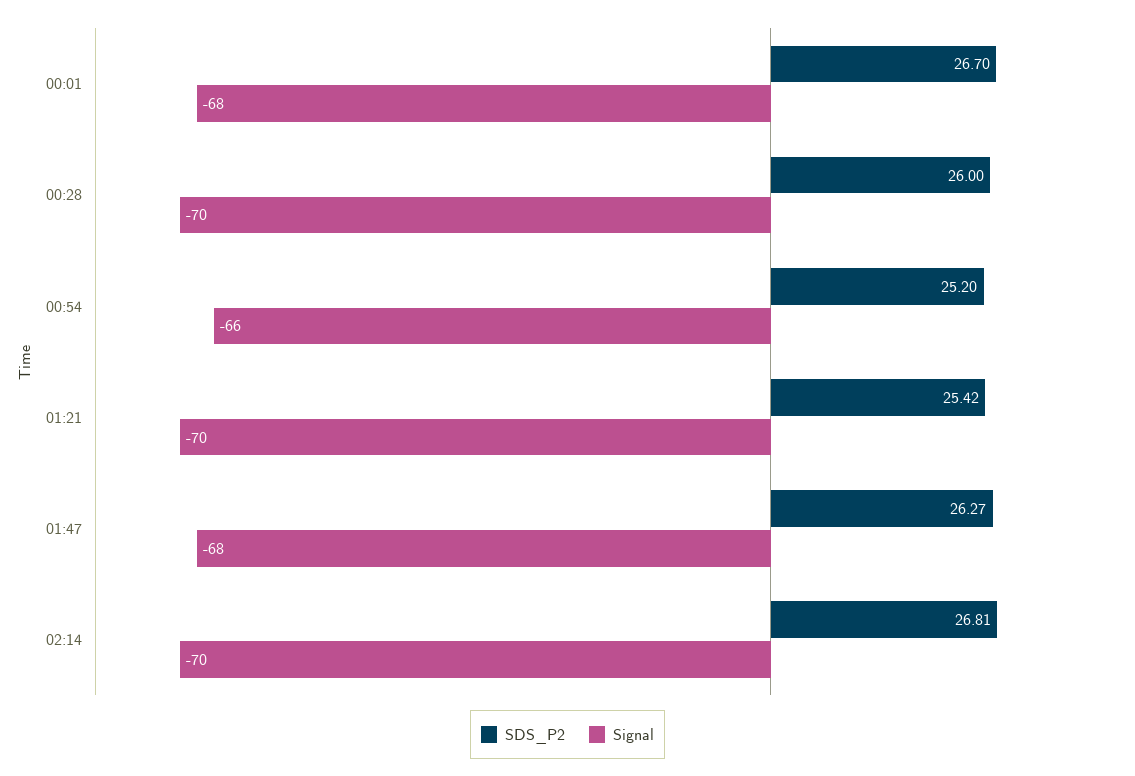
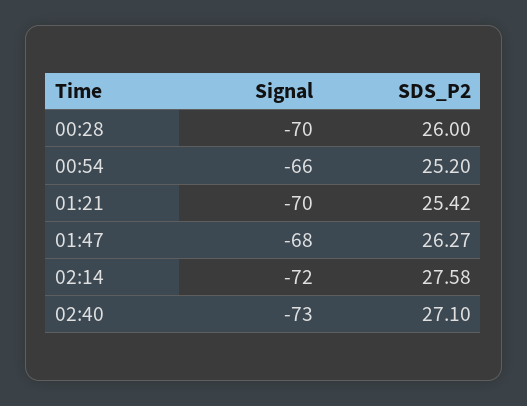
SDS_P2, 00:01: 26.7 -> none
Signal, 00:01: -68 -> none
SDS_P2, 02:14: 26.81 -> 27.58
Signal, 02:14: -70 -> -72
Signal, 02:40: none -> -73
SDS_P2, 02:40: none -> 27.1

